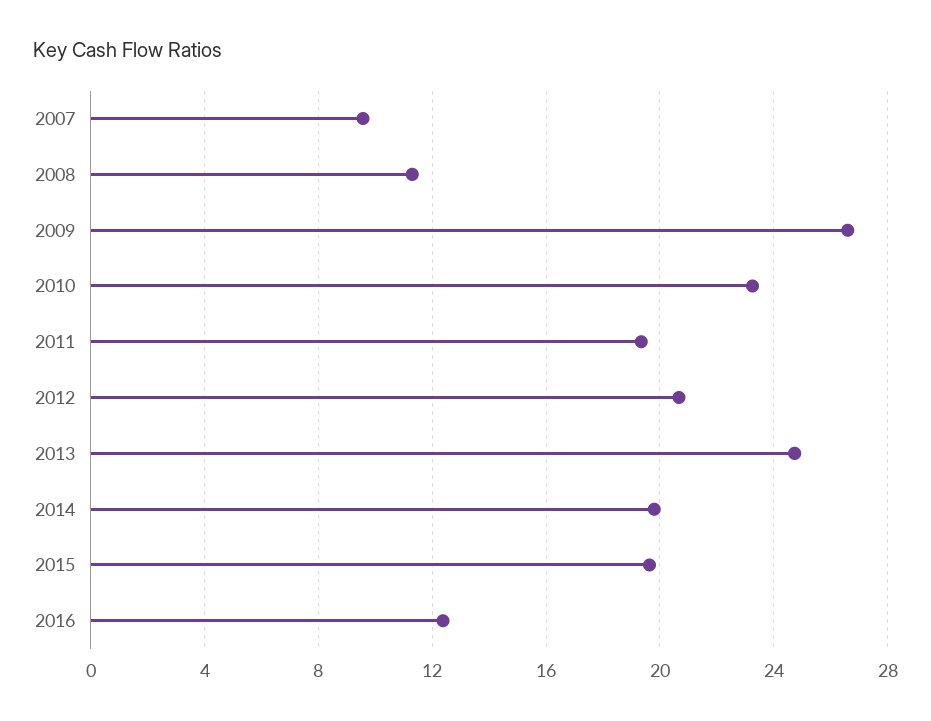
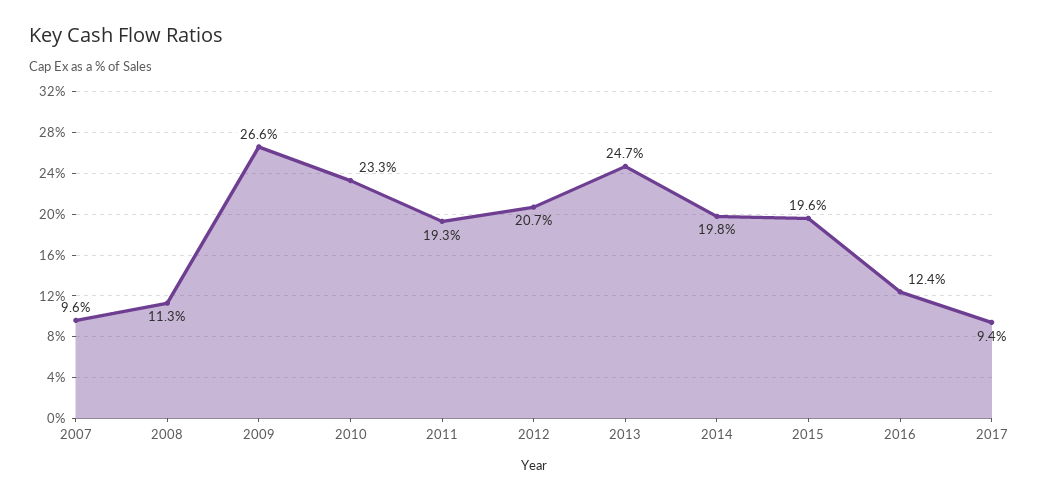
2017: none -> 9.4

